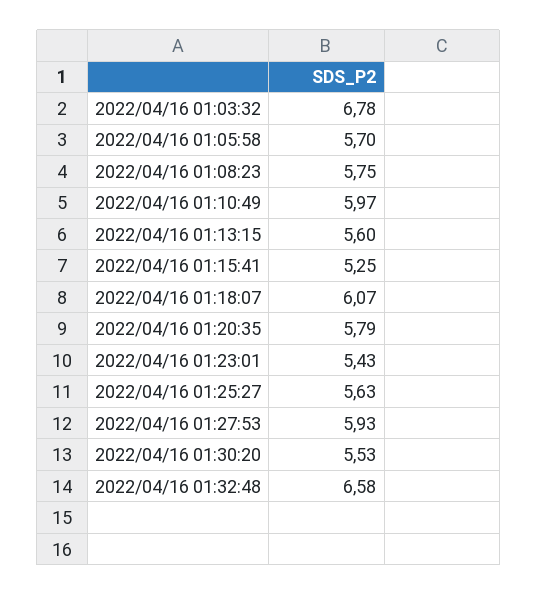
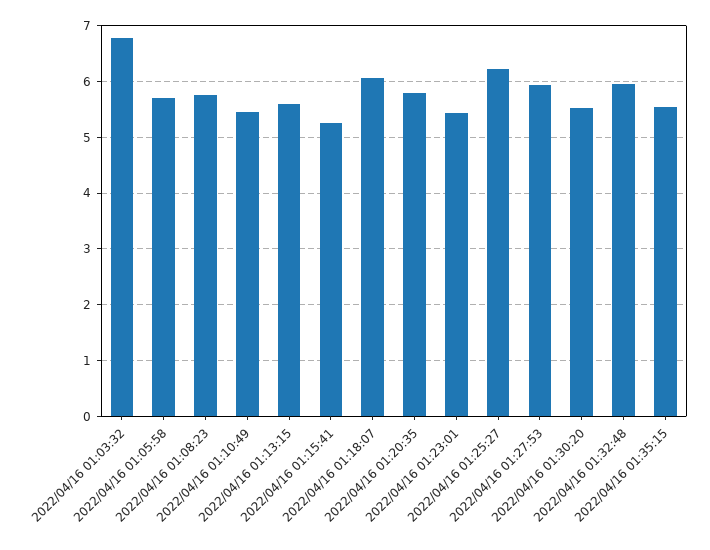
2022/04/16 01:10:49: 5.97 -> 5.4
2022/04/16 01:25:27: 5.63 -> 6.2
2022/04/16 01:32:48: 6.58 -> 6
2022/04/16 01:35:15: none -> 5.6

